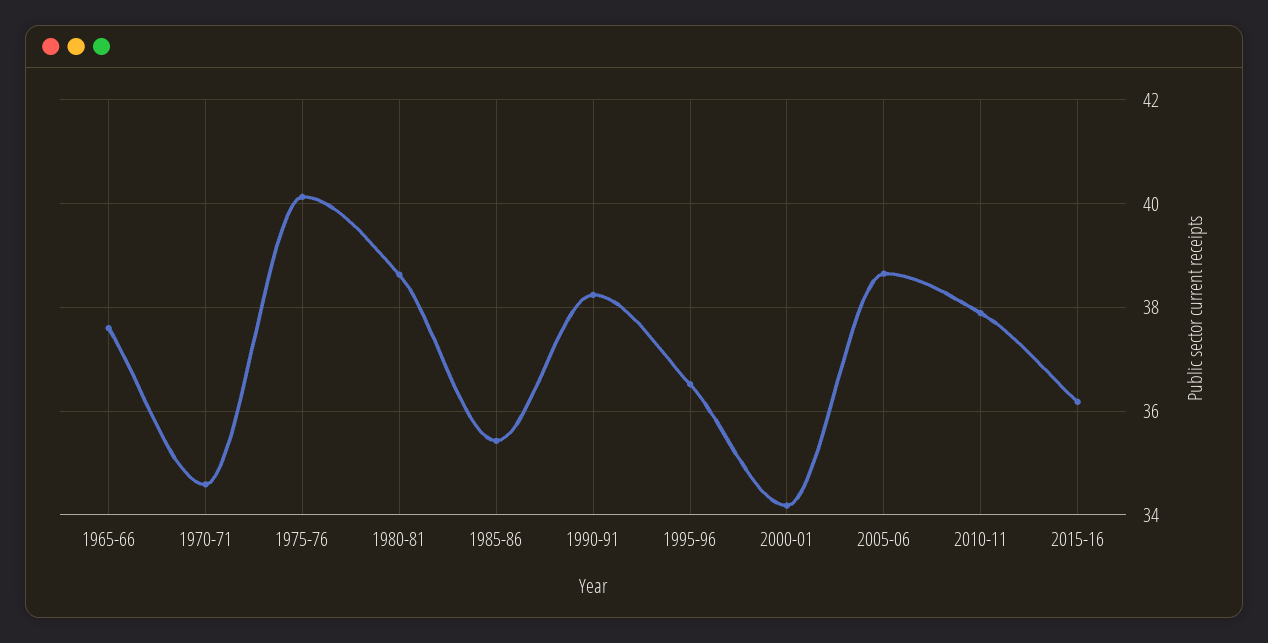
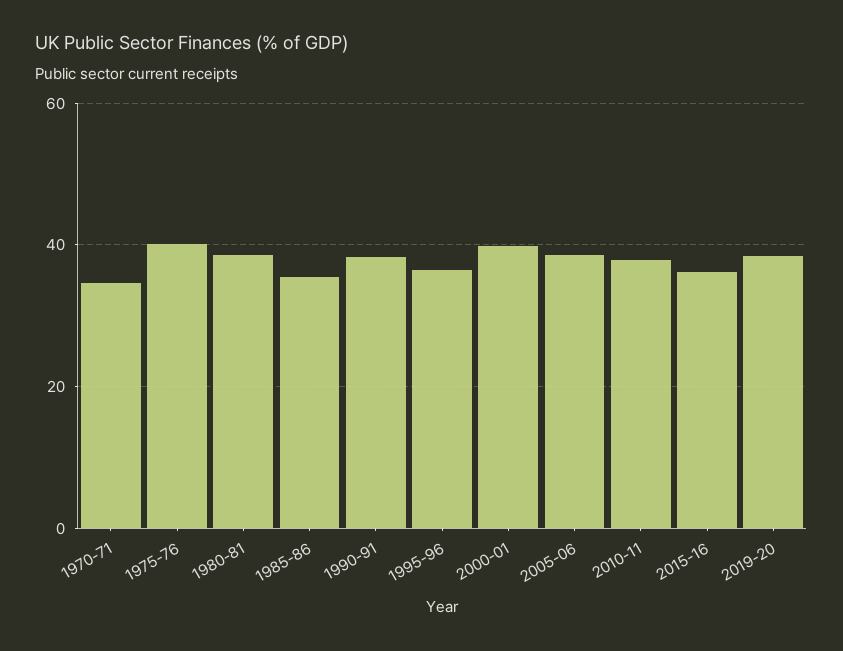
1965-66: 37.6 -> none
2000-01: 34.2 -> 40
2019-20: none -> 38

